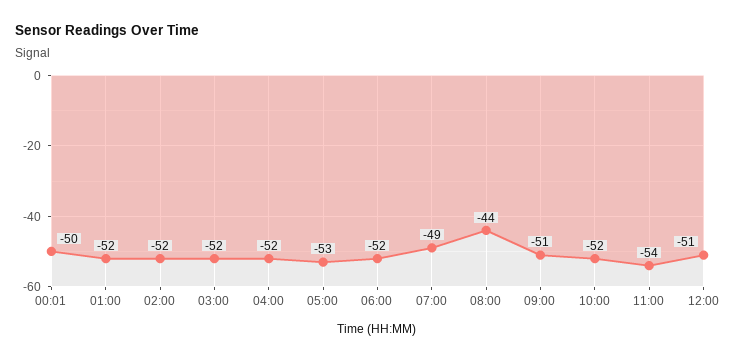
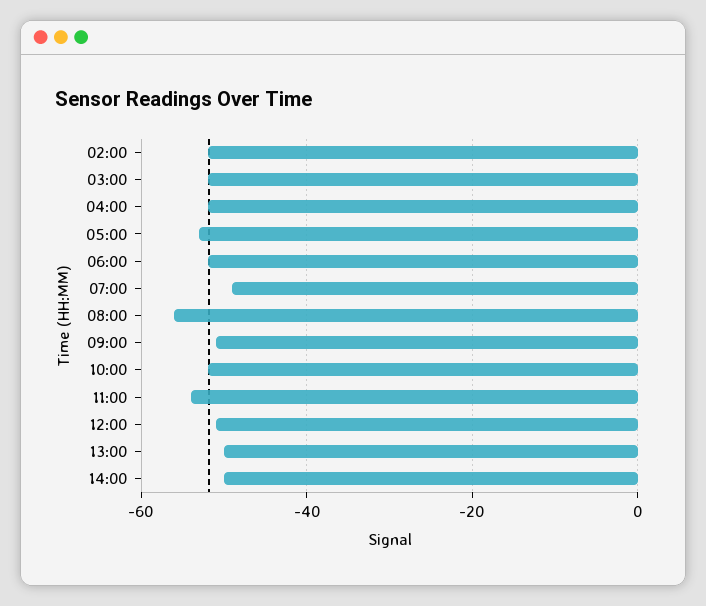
00:01: -50 -> none
01:00: -52 -> none
08:00: -44 -> -55
13:00: none -> -50
14:00: none -> -50

